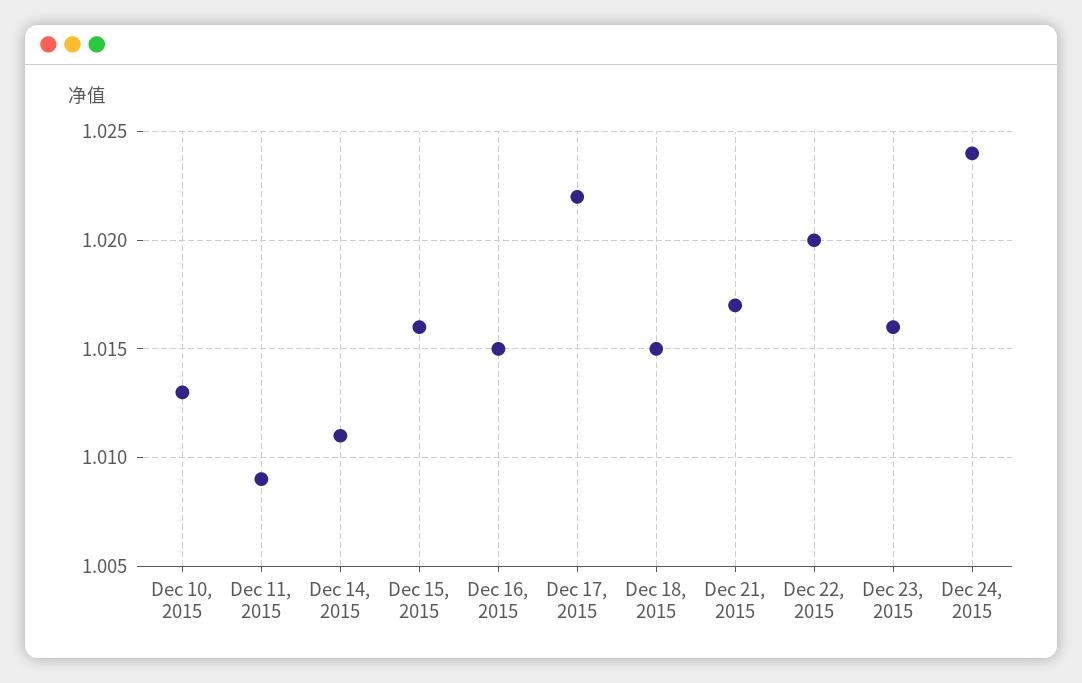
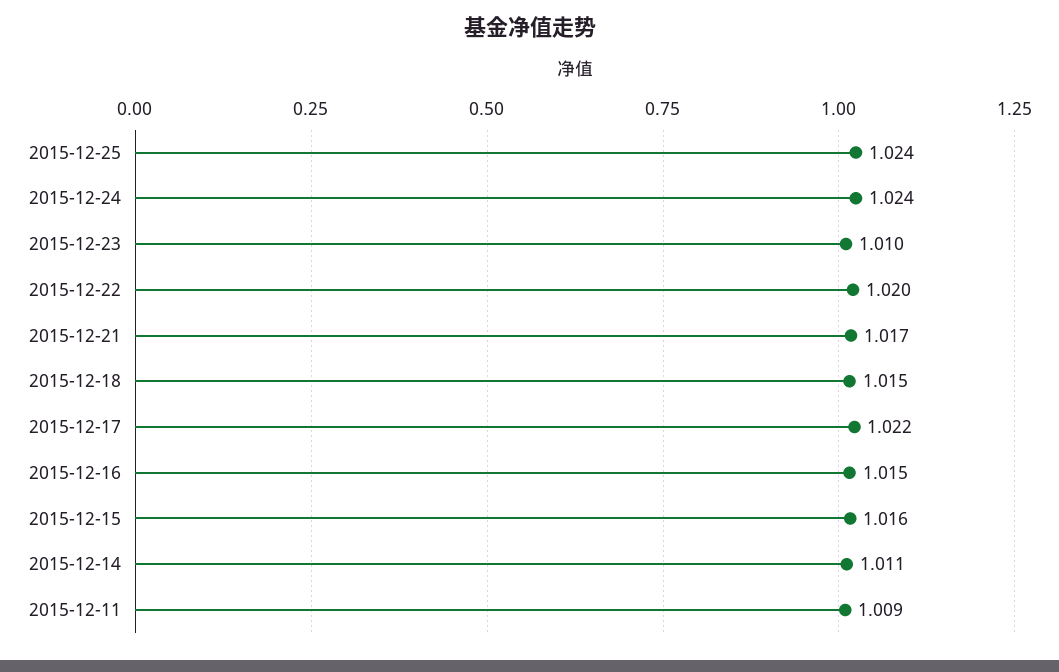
Dec 10, 2015: 1.013 -> none
Dec 23, 2015: 1.016 -> 1.01
2015-12-25: none -> 1.024

